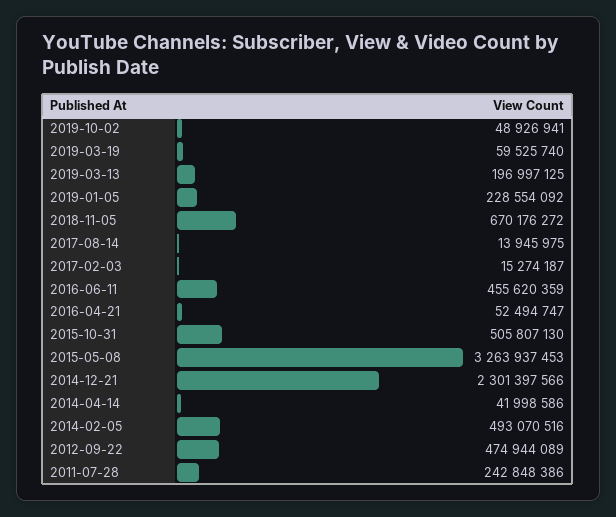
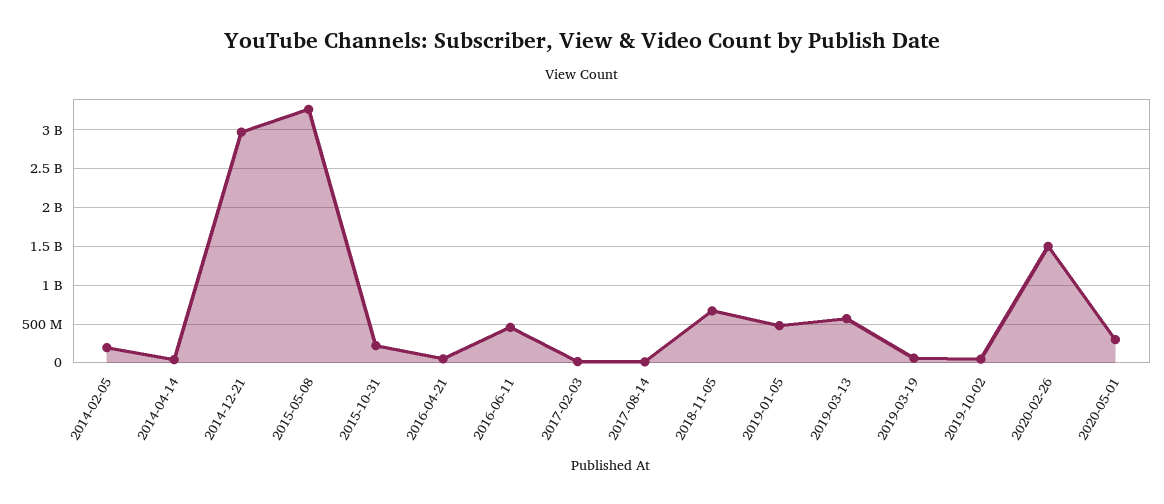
2019-03-13: 196997125 -> 600000000
2019-01-05: 228554092 -> 500000000
2015-10-31: 505807130 -> 200000000
2014-12-21: 2301397566 -> 3000000000
2014-02-05: 493070516 -> 200000000
2012-09-22: 474944089 -> none
2011-07-28: 242848386 -> none
2020-02-26: none -> 1500000000
2020-05-01: none -> 300000000

